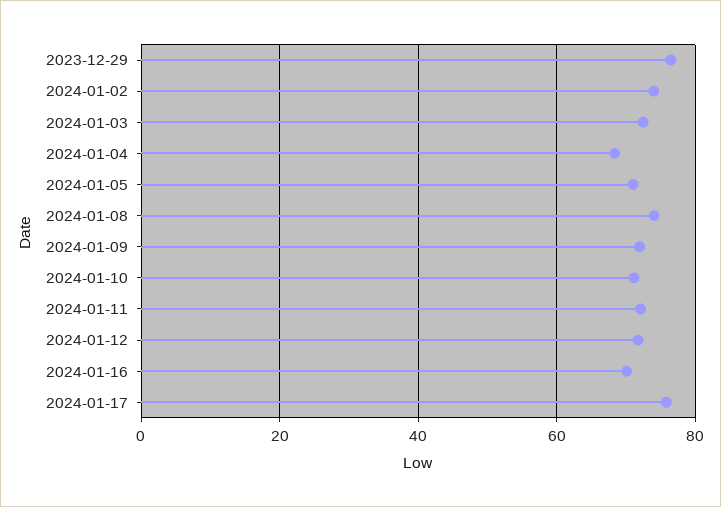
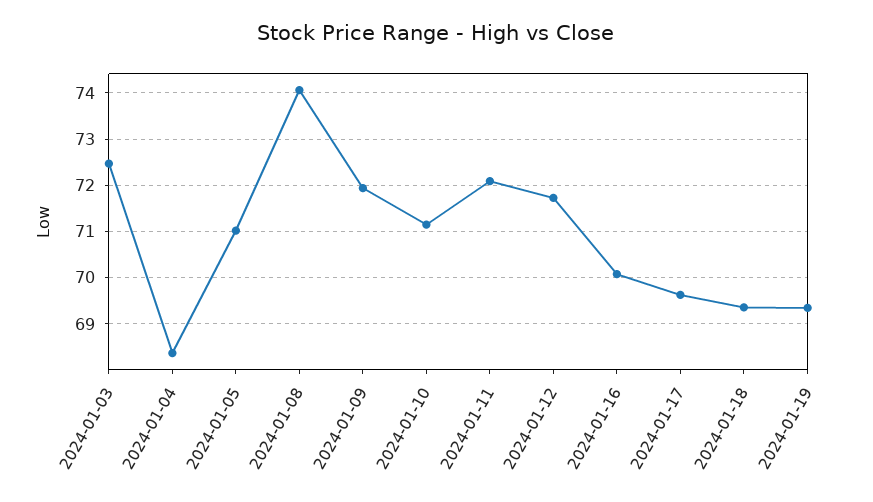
2023-12-29: 76 -> none
2024-01-02: 74 -> none
2024-01-17: 76 -> 69.6
2024-01-18: none -> 69.4
2024-01-19: none -> 69.4

